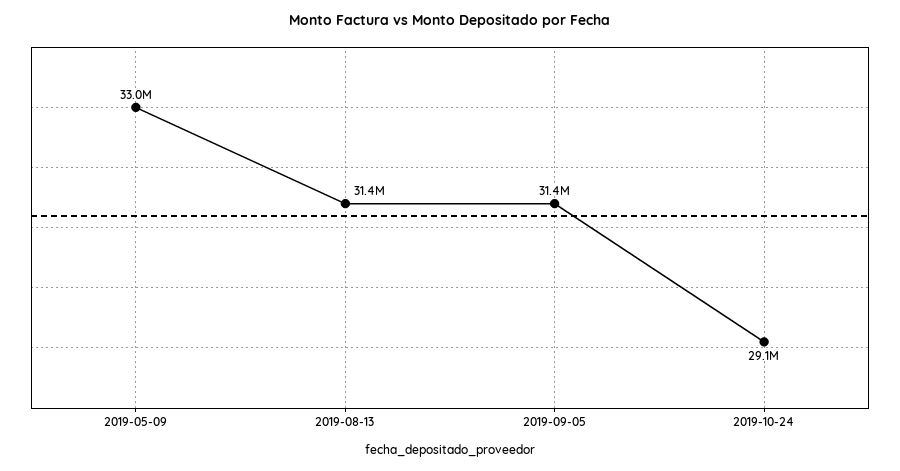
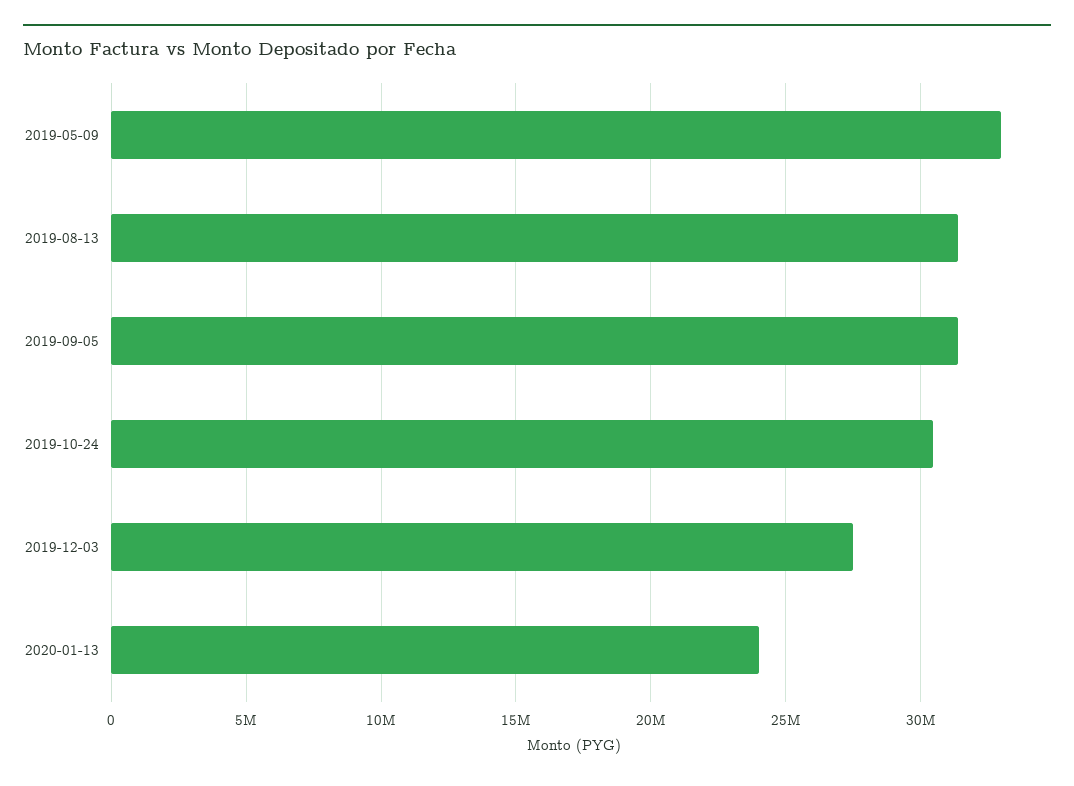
2019-10-24: 29100000 -> 30500000
2019-12-03: none -> 27500000
2020-01-13: none -> 24000000

